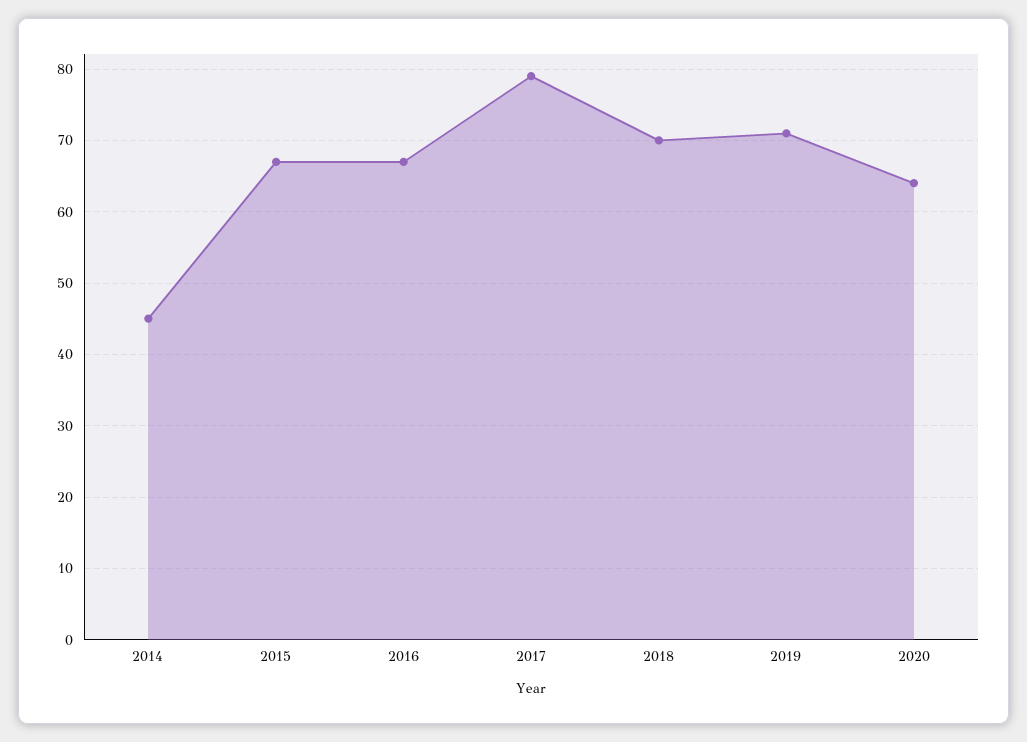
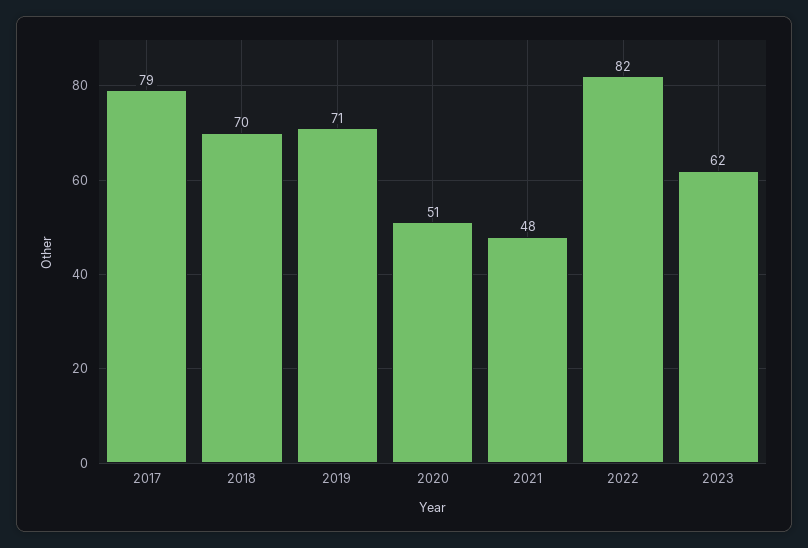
2014: 45 -> none
2015: 67 -> none
2016: 67 -> none
2020: 64 -> 51
2021: none -> 48
2022: none -> 82
2023: none -> 62

